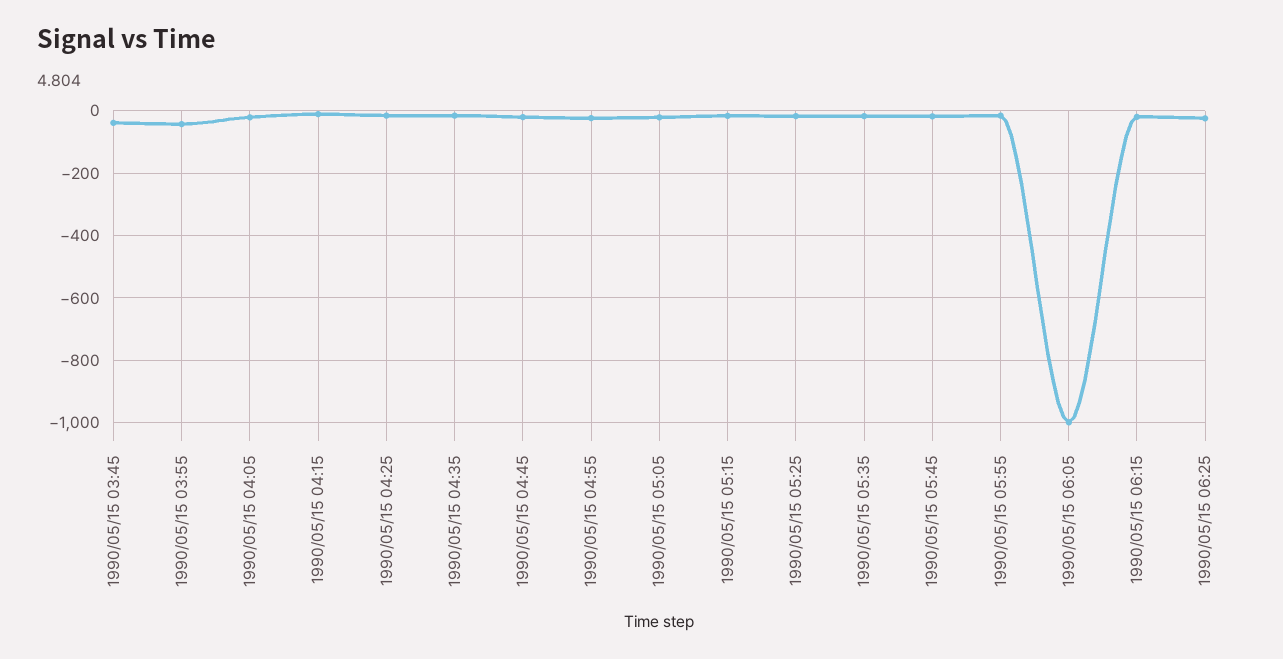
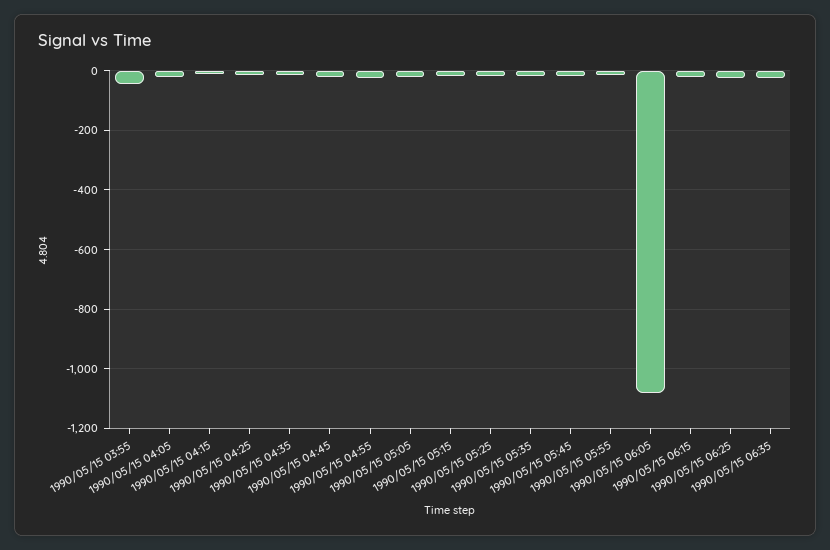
1990/05/15 03:45: -40 -> none
1990/05/15 06:05: -1000 -> -1075
1990/05/15 06:35: none -> -25

